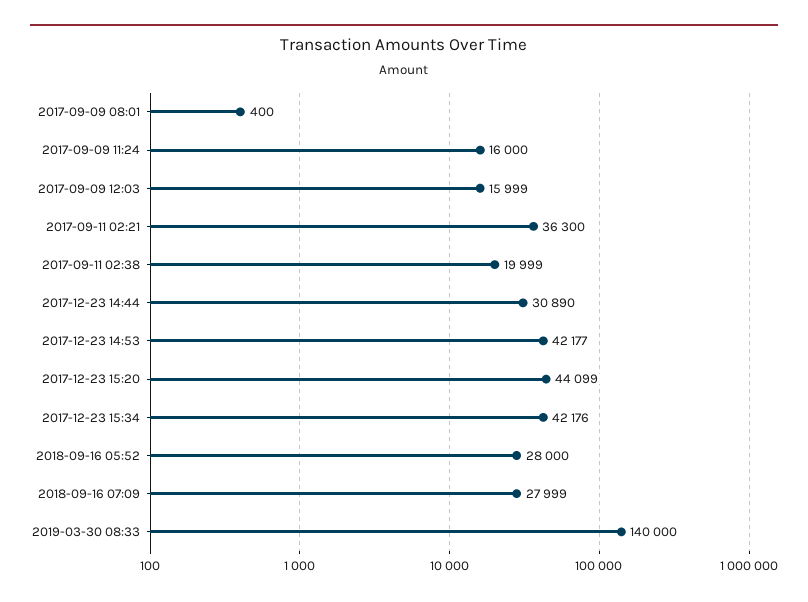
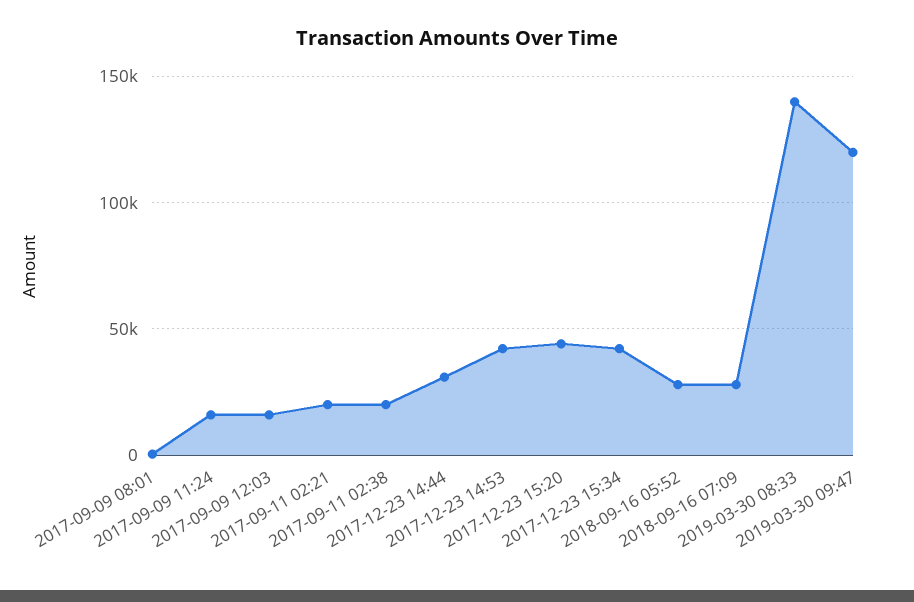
2017-09-11 02:21: 36300 -> 20000
2019-03-30 09:47: none -> 120000

